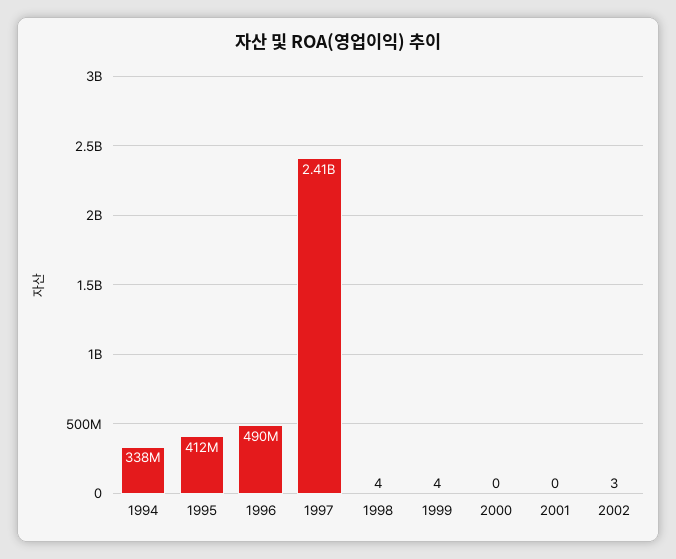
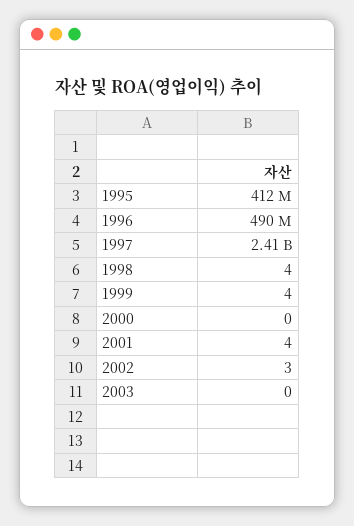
1994: 338000000 -> none
2001: 0 -> 4
2003: none -> 0

